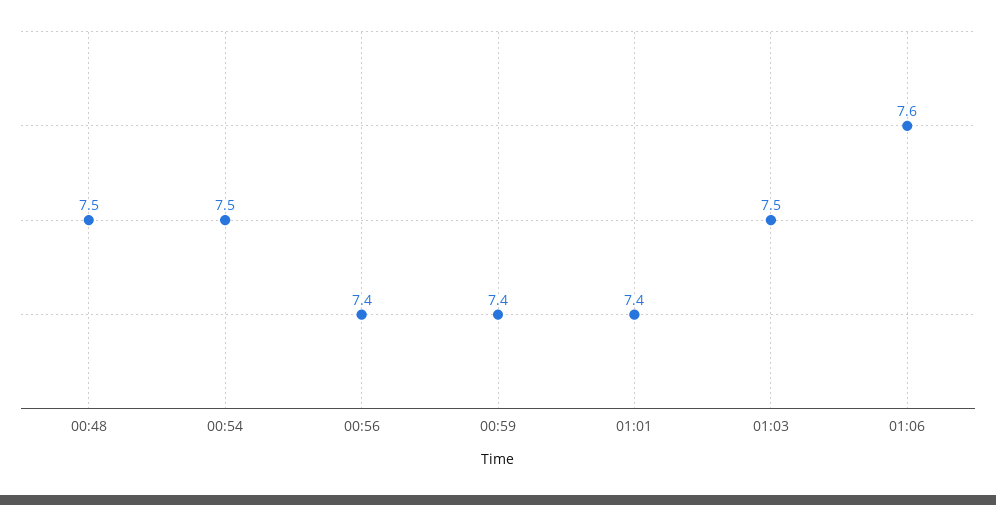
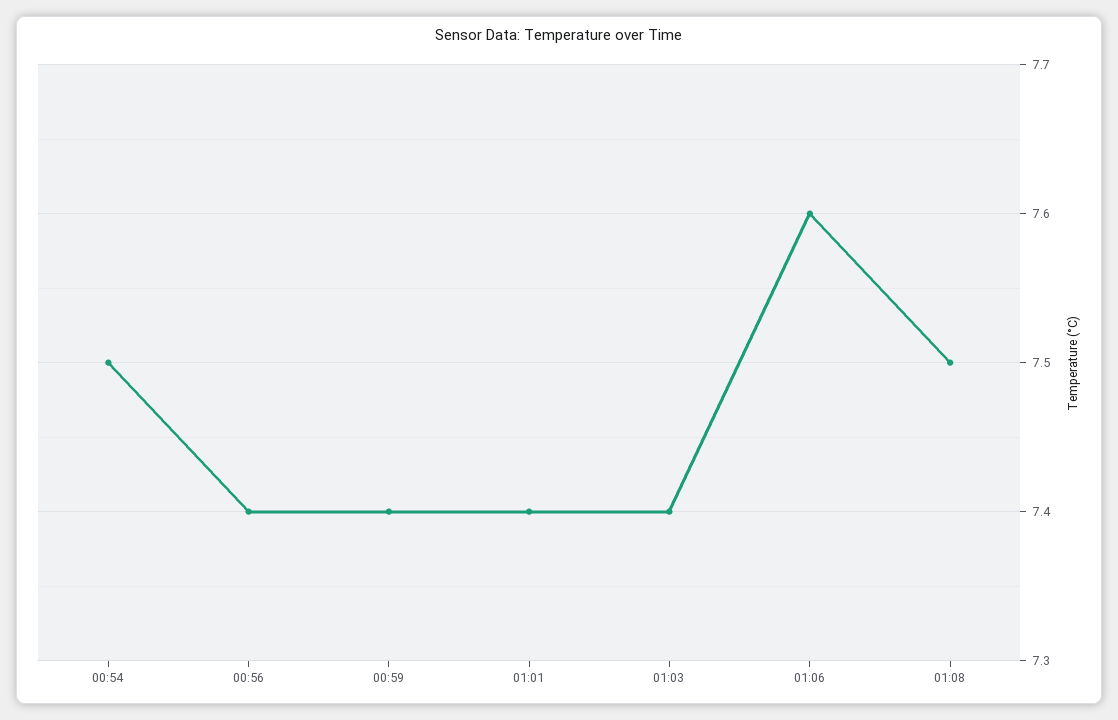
00:48: 7.5 -> none
01:03: 7.5 -> 7.4
01:08: none -> 7.5

